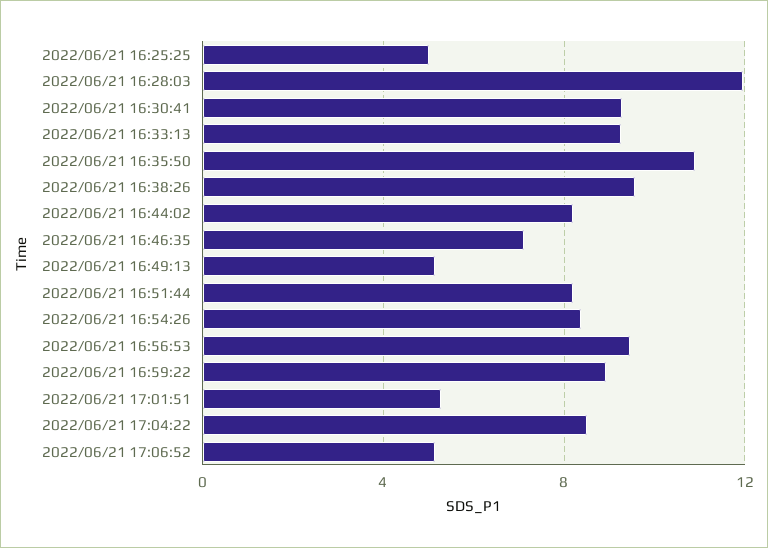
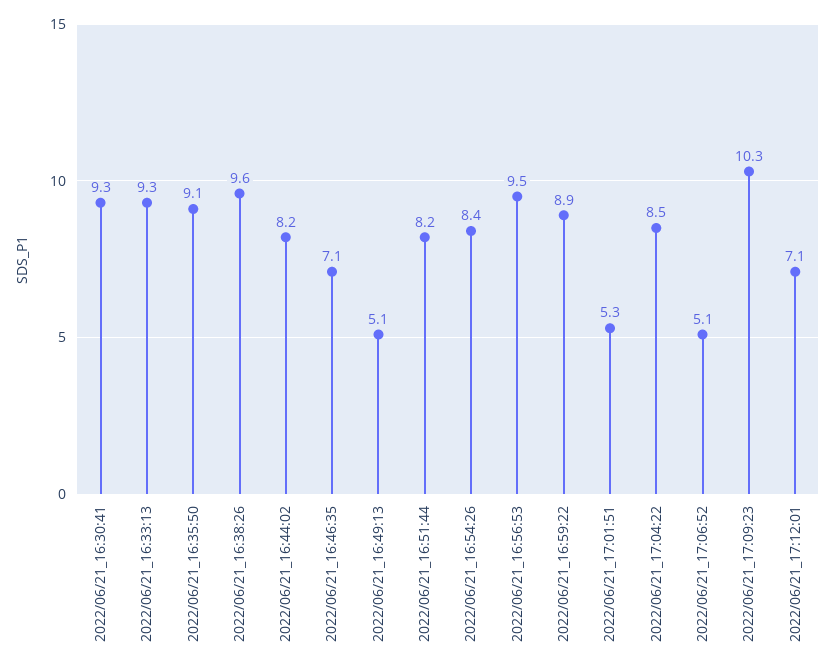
2022/06/21 16:25:25: 5 -> none
2022/06/21 16:28:03: 12 -> none
2022/06/21 16:35:50: 11 -> 9.1
2022/06/21_17:09:23: none -> 10.3
2022/06/21_17:12:01: none -> 7.1

